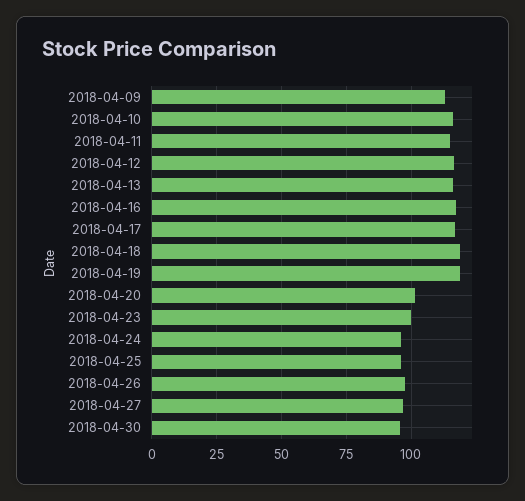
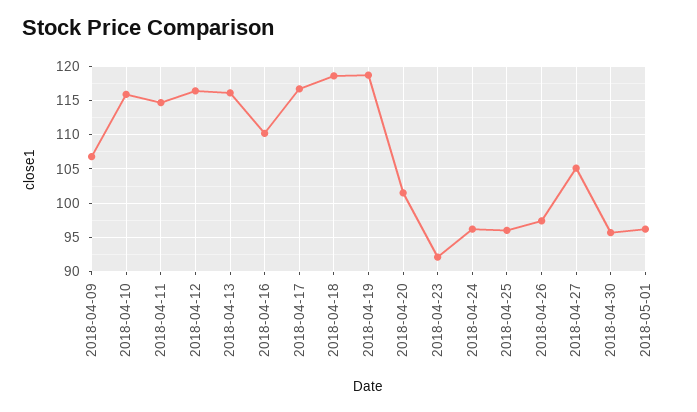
2018-04-09: 112.5 -> 107
2018-04-16: 117.5 -> 110
2018-04-23: 100 -> 92
2018-04-27: 97.5 -> 105
2018-05-01: none -> 96

